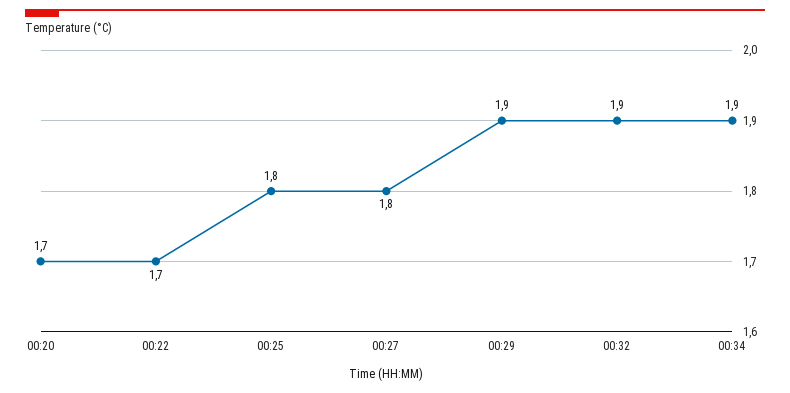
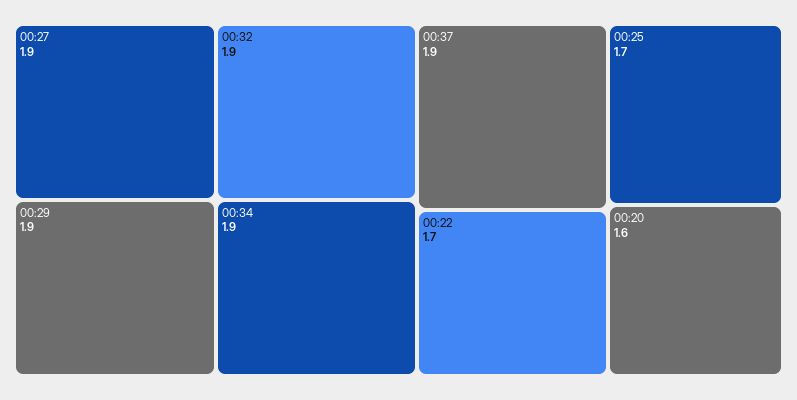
00:20: 1.7 -> 1.6
00:25: 1.8 -> 1.7
00:27: 1.8 -> 1.9
00:37: none -> 1.9

